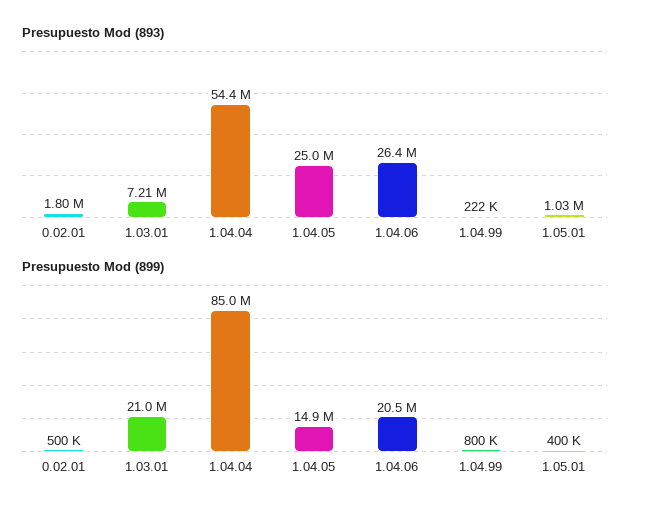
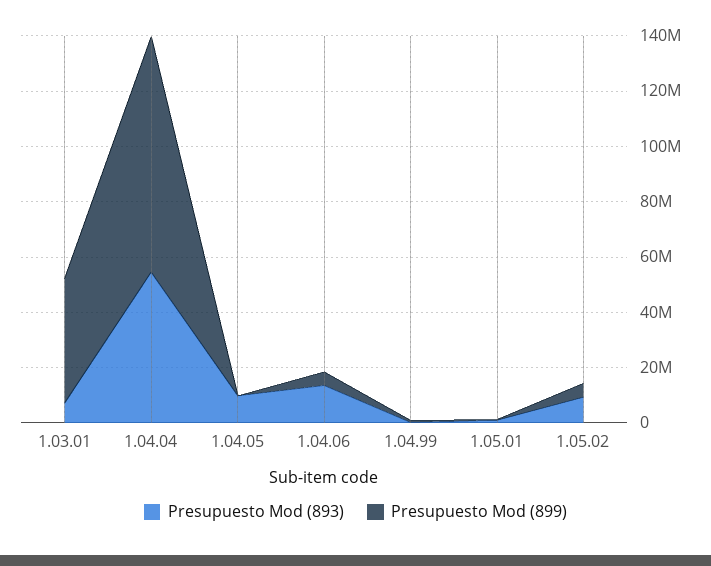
Presupuesto Mod (893), 0.02.01: 1800000 -> none
Presupuesto Mod (893), 1.04.05: 25000000 -> 10000000
Presupuesto Mod (893), 1.04.06: 26400000 -> 15000000
Presupuesto Mod (899), 0.02.01: 500000 -> none
Presupuesto Mod (899), 1.03.01: 21000000 -> 45000000
Presupuesto Mod (899), 1.04.05: 14900000 -> 0
Presupuesto Mod (899), 1.04.06: 20500000 -> 5000000
Presupuesto Mod (893), 1.05.02: none -> 10000000
Presupuesto Mod (899), 1.05.02: none -> 5000000

